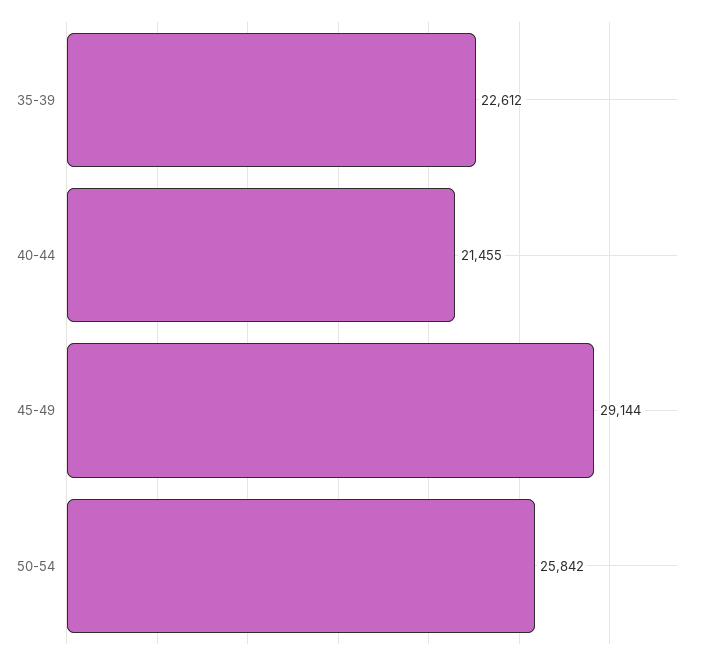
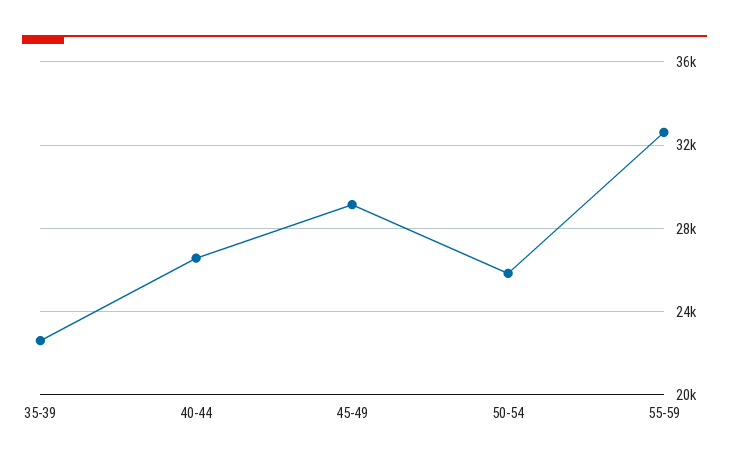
40-44: 21455 -> 26500
55-59: none -> 32500

